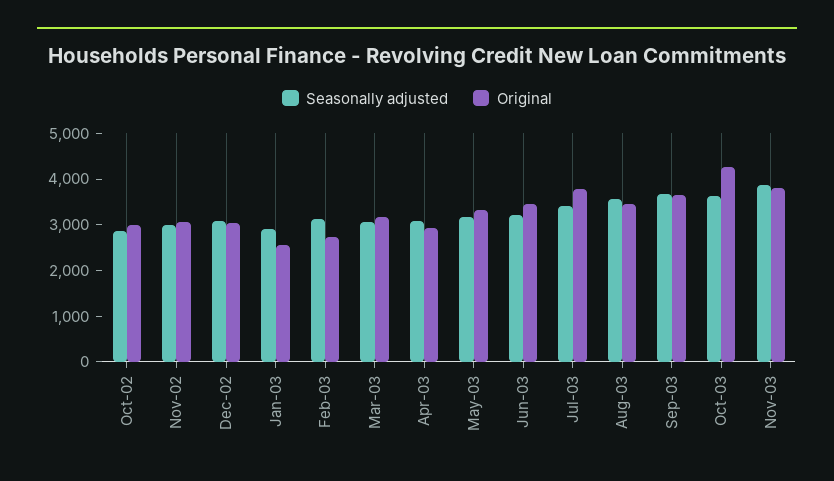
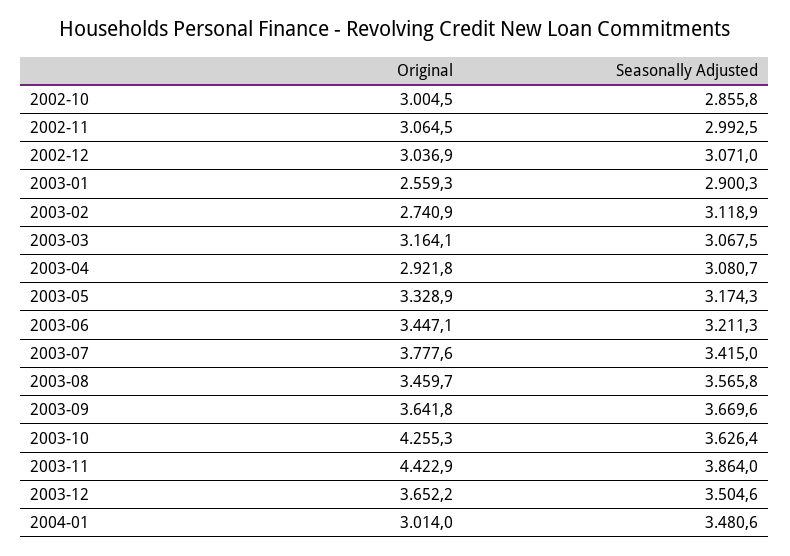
Original, Nov-03: 3800 -> 4422.9
Original, 2003-12: none -> 3652.2
Seasonally adjusted, 2003-12: none -> 3504.6
Original, 2004-01: none -> 3014
Seasonally adjusted, 2004-01: none -> 3480.6

